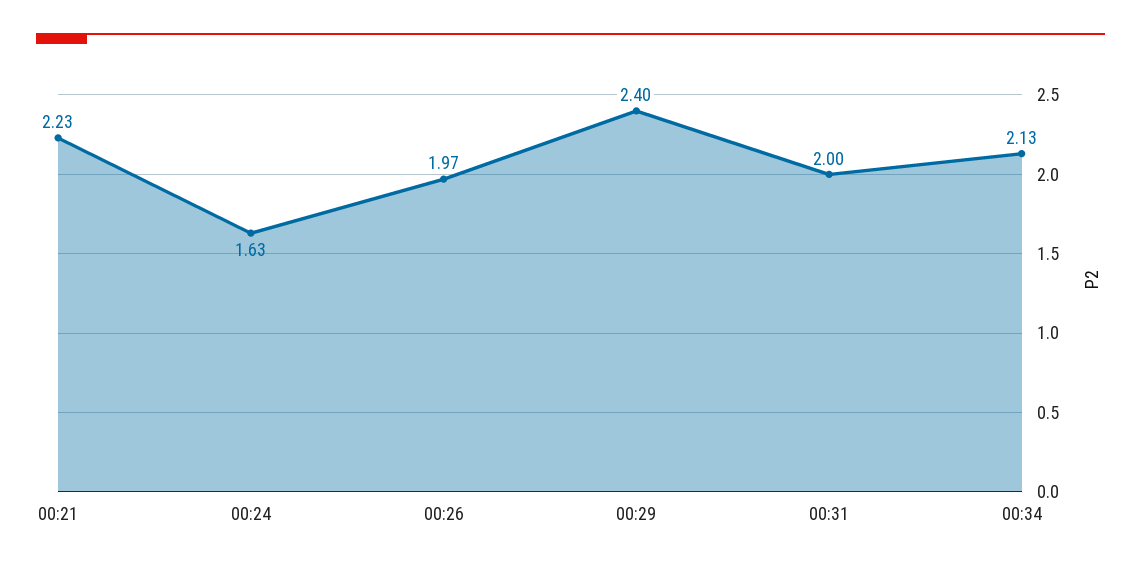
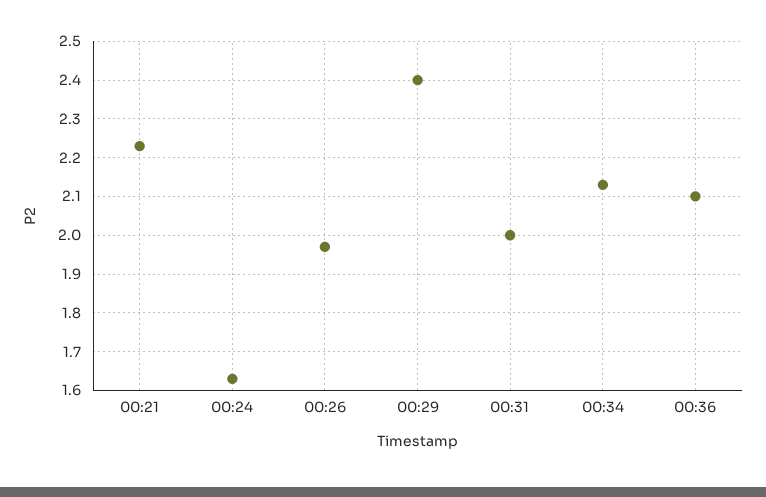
00:36: none -> 2.1

